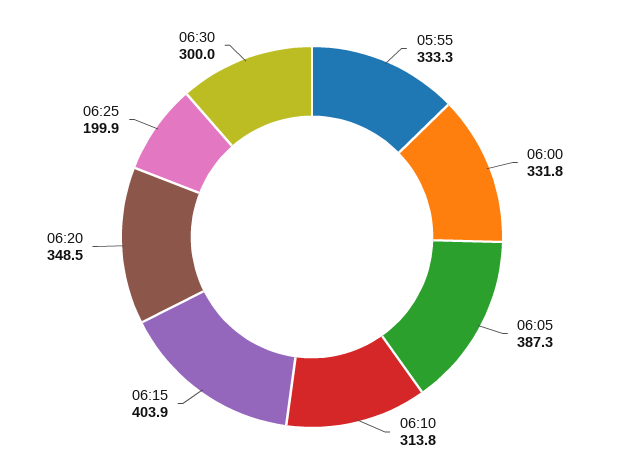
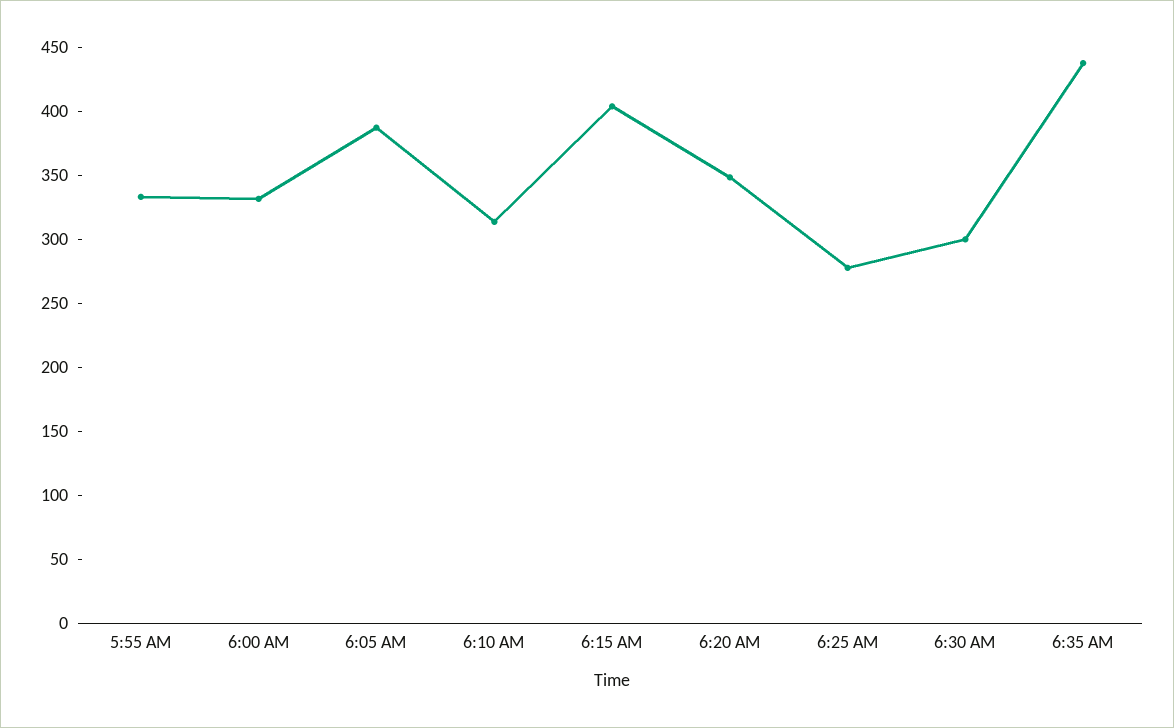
06:25: 199.9 -> 280
6:35 AM: none -> 440

